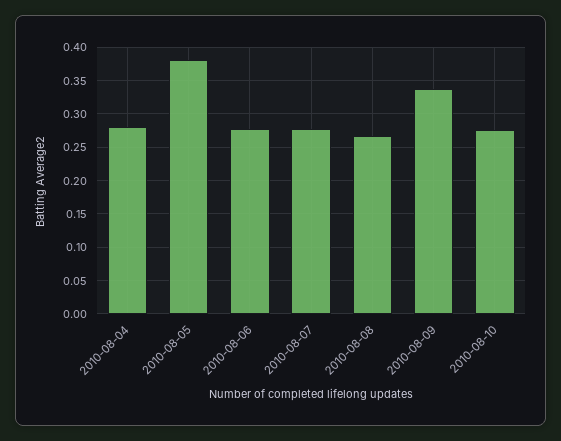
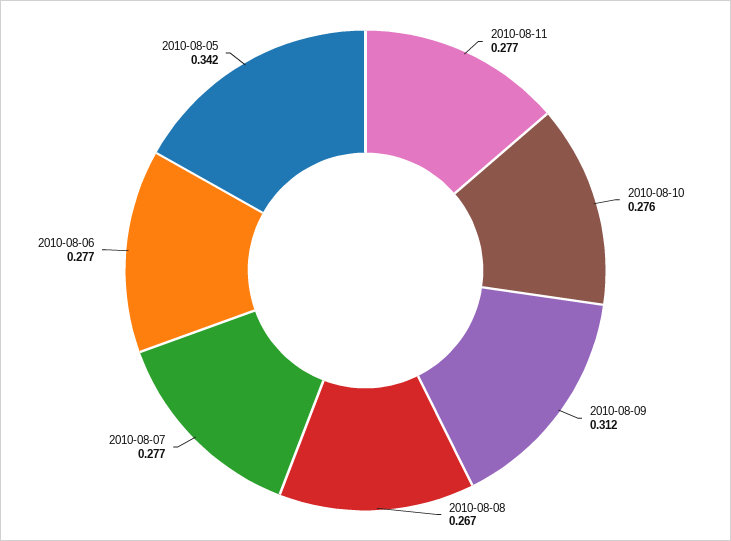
2010-08-04: 0.28 -> none
2010-08-05: 0.38 -> 0.342
2010-08-09: 0.34 -> 0.312
2010-08-11: none -> 0.277

